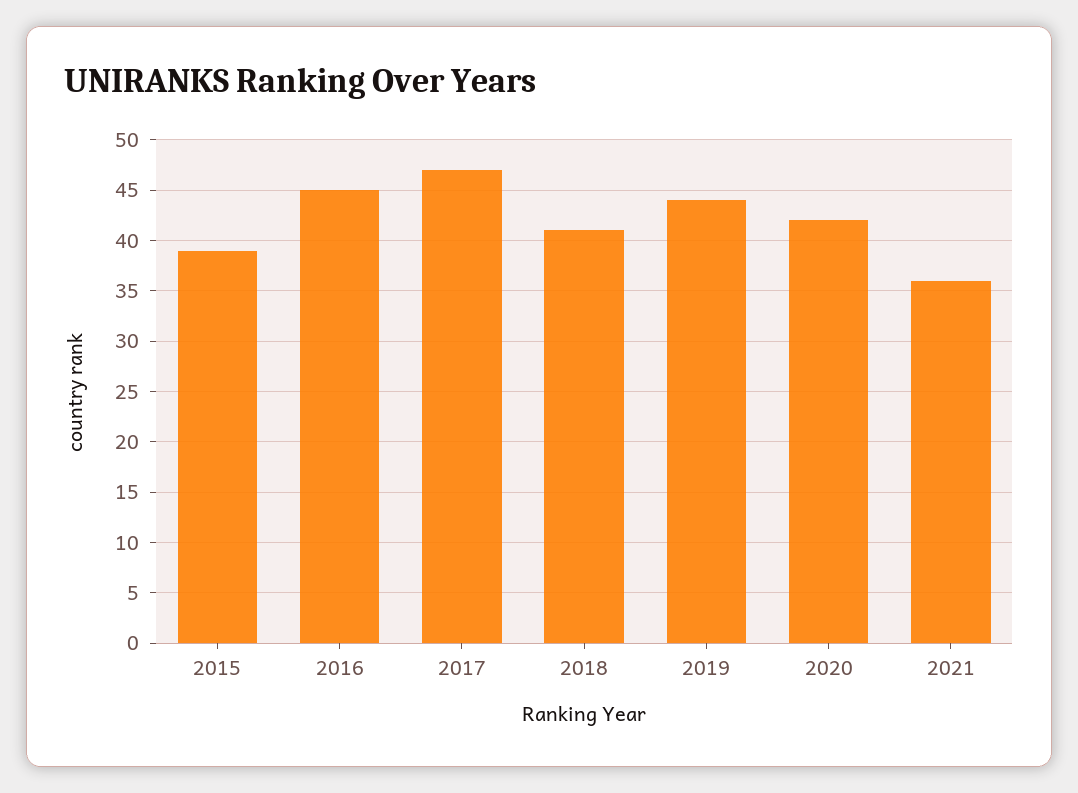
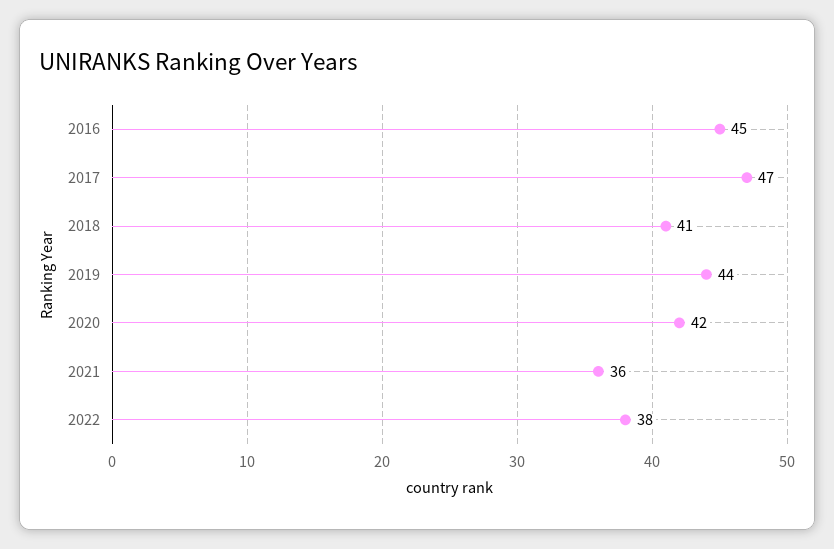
2015: 39 -> none
2022: none -> 38

